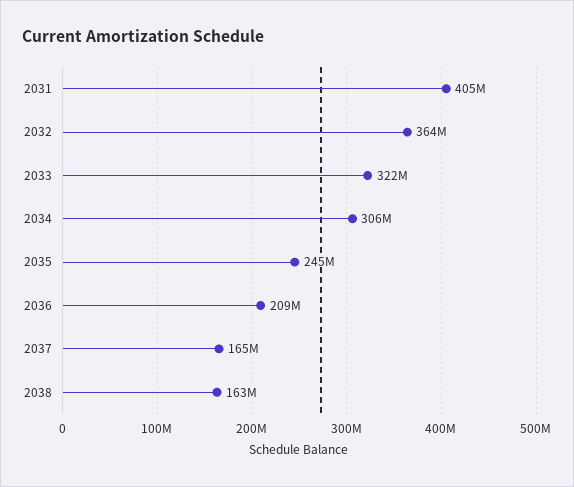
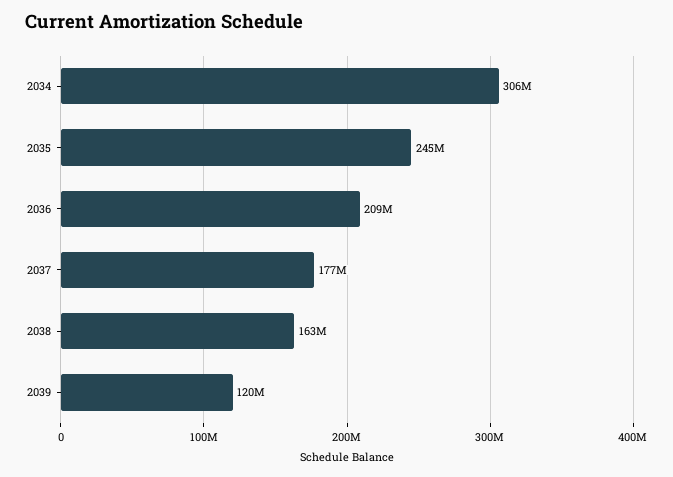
2031: 405000000 -> none
2032: 364000000 -> none
2033: 322000000 -> none
2037: 165000000 -> 177000000
2039: none -> 120000000

